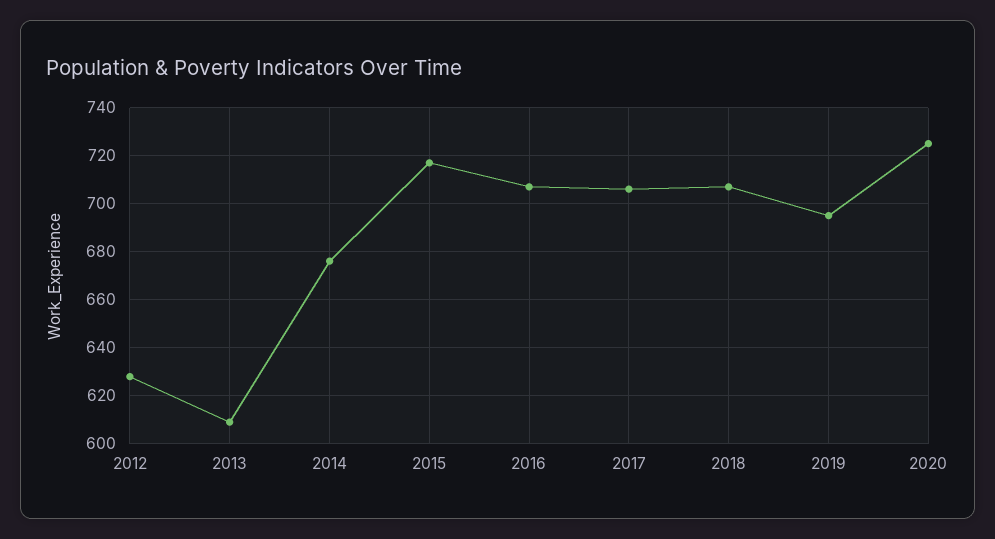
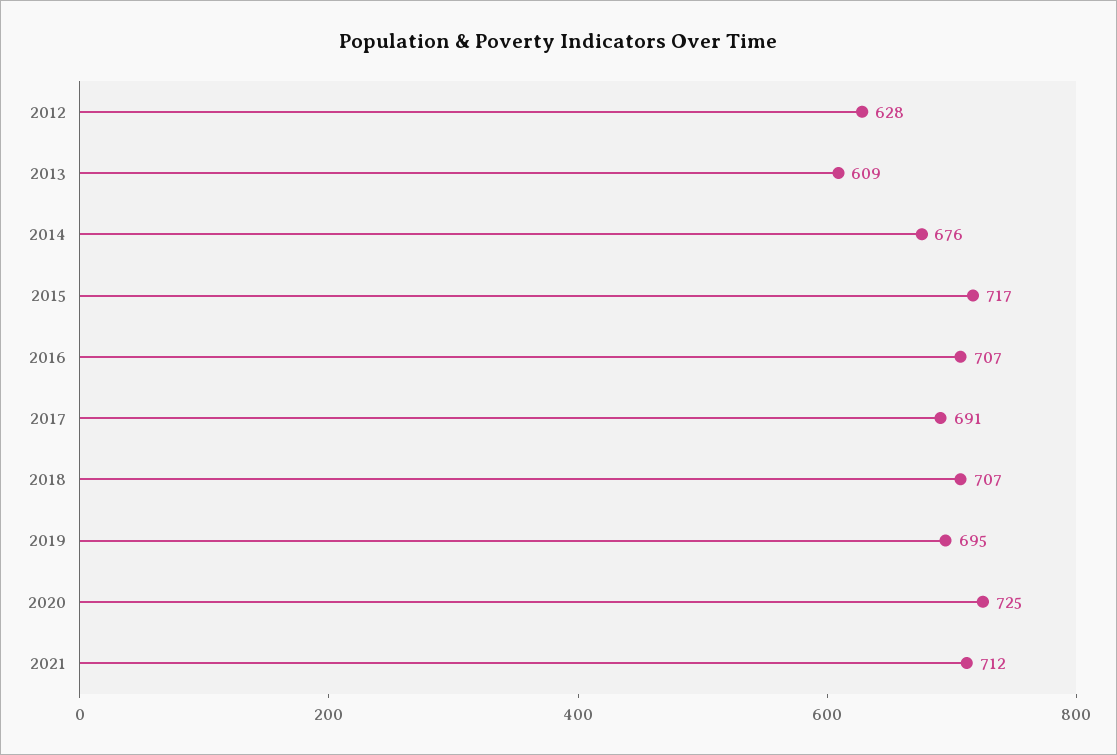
2017: 705 -> 691
2021: none -> 712

